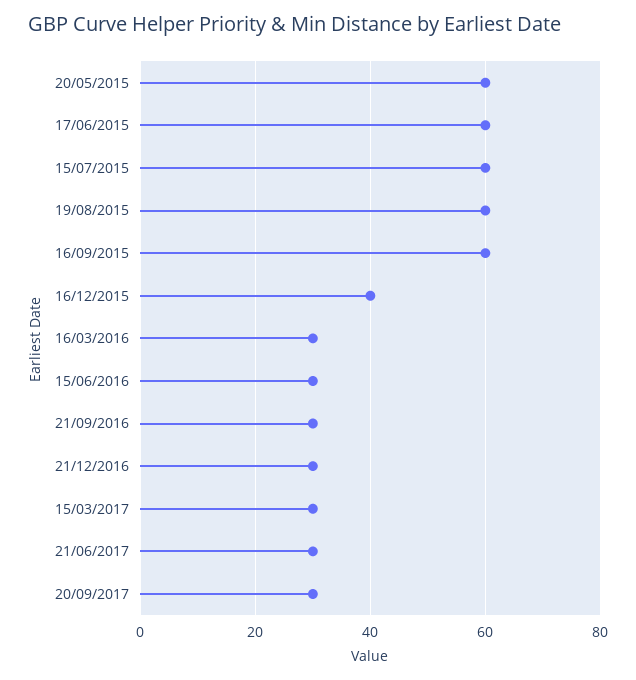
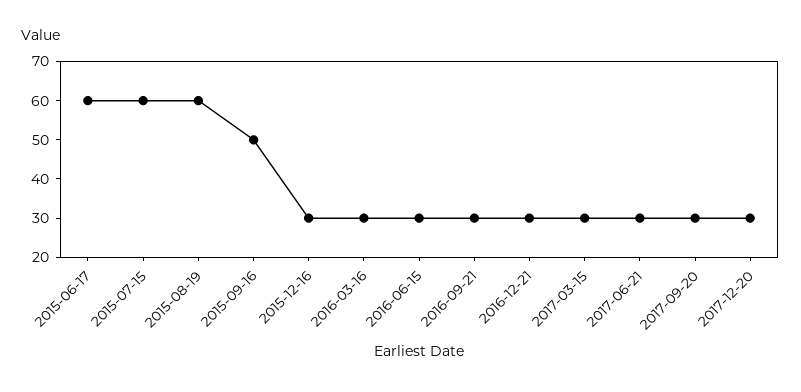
20/05/2015: 60 -> none
16/09/2015: 60 -> 50
16/12/2015: 40 -> 30
2017-12-20: none -> 30

